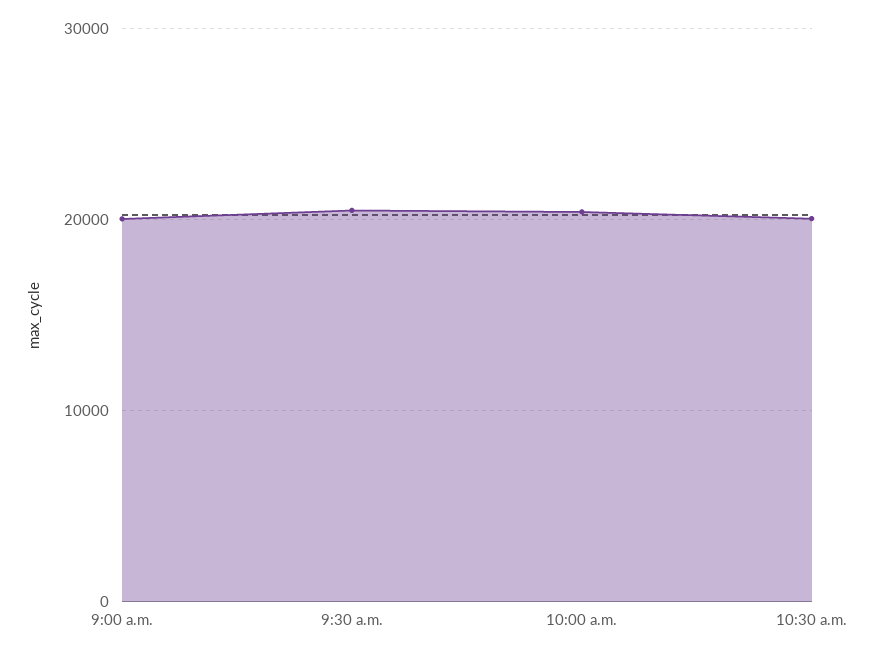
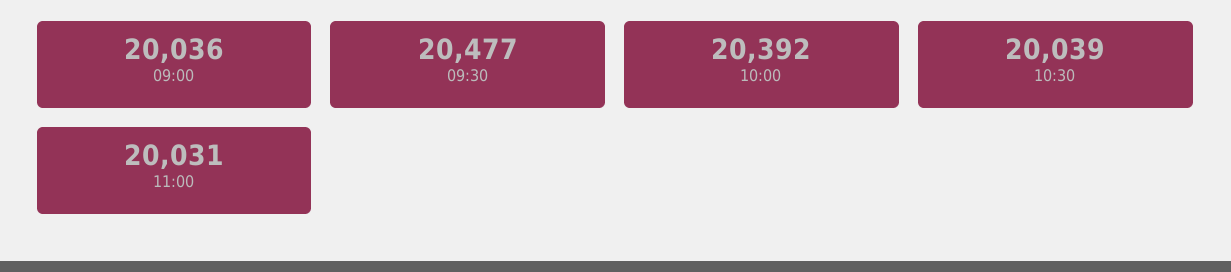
11:00: none -> 20031

